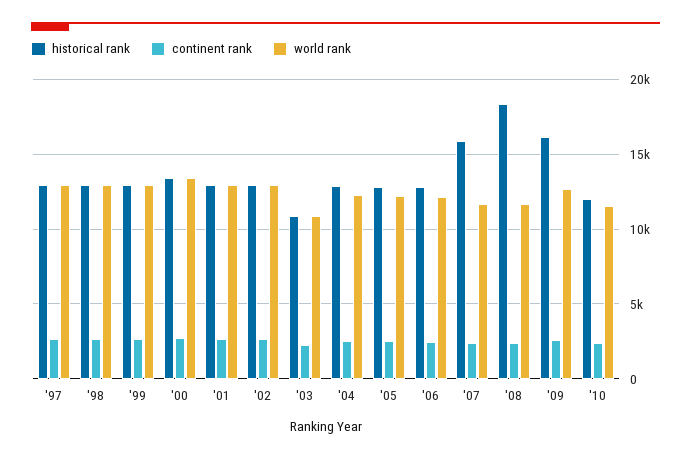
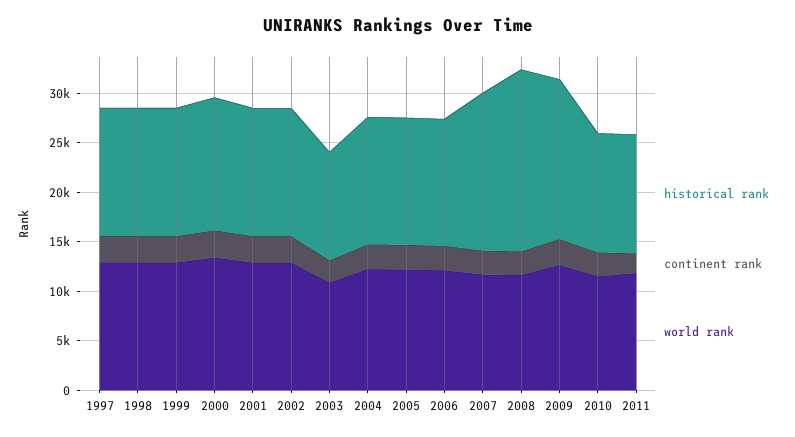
historical rank, 2011: none -> 12000
continent rank, 2011: none -> 2000
world rank, 2011: none -> 12000

